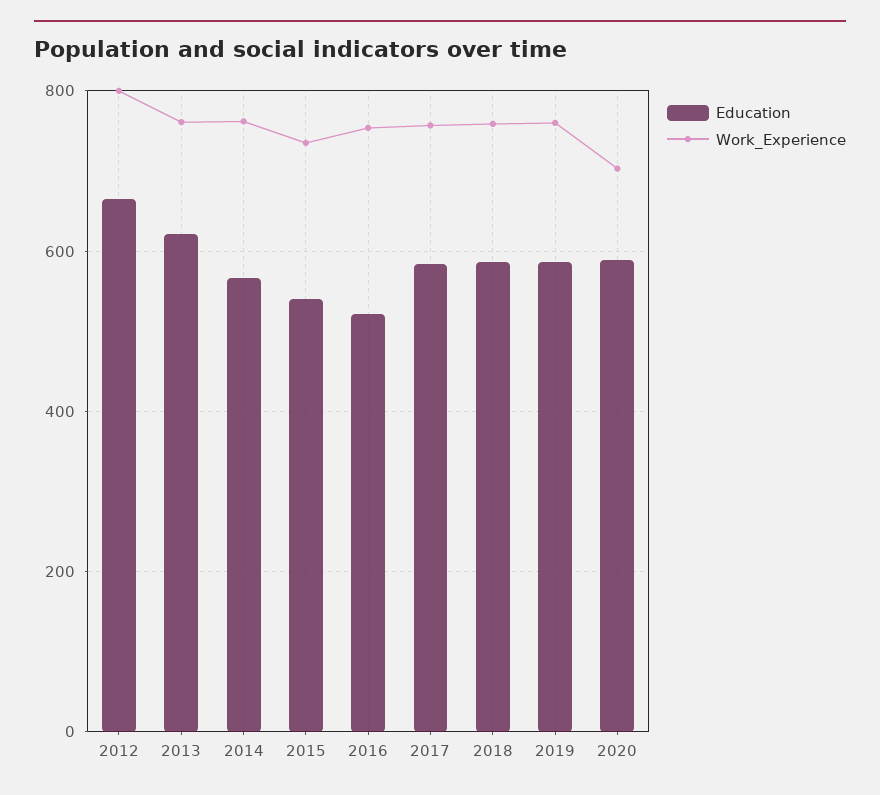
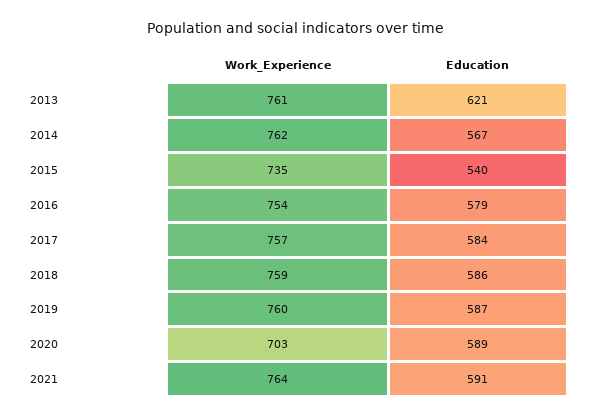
Education, 2012: 660 -> none
Work_Experience, 2012: 800 -> none
Education, 2016: 520 -> 579
Work_Experience, 2021: none -> 764
Education, 2021: none -> 591

